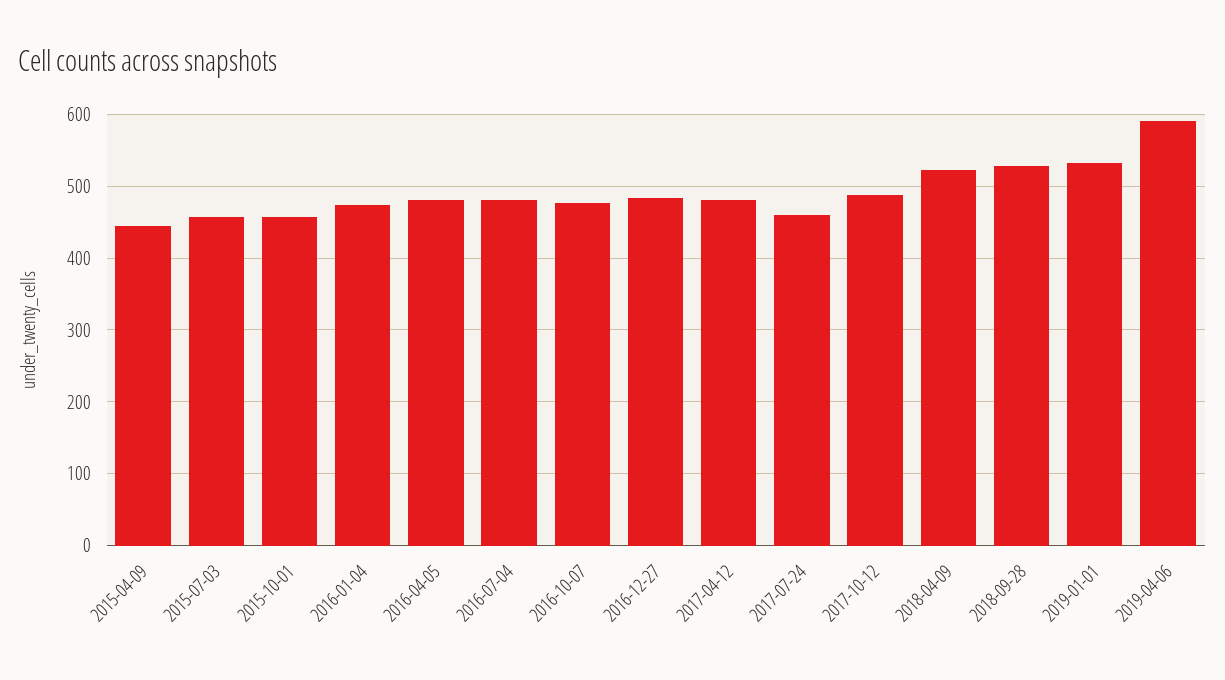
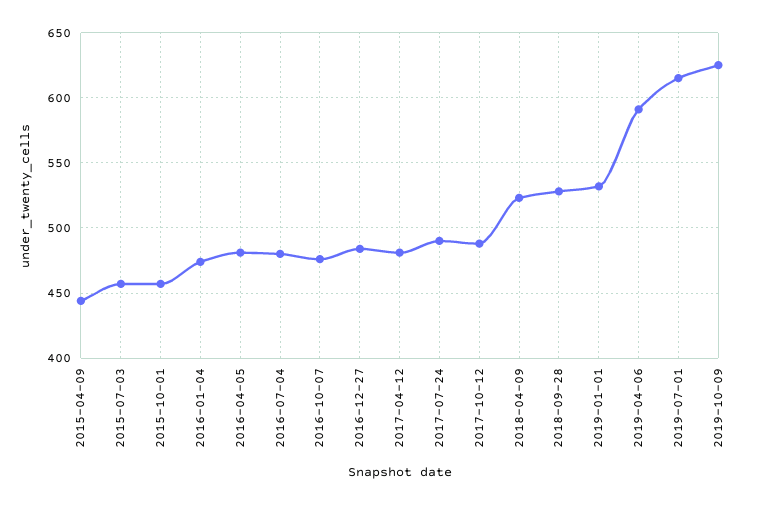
2017-07-24: 460 -> 490
2019-07-01: none -> 615
2019-10-09: none -> 625

